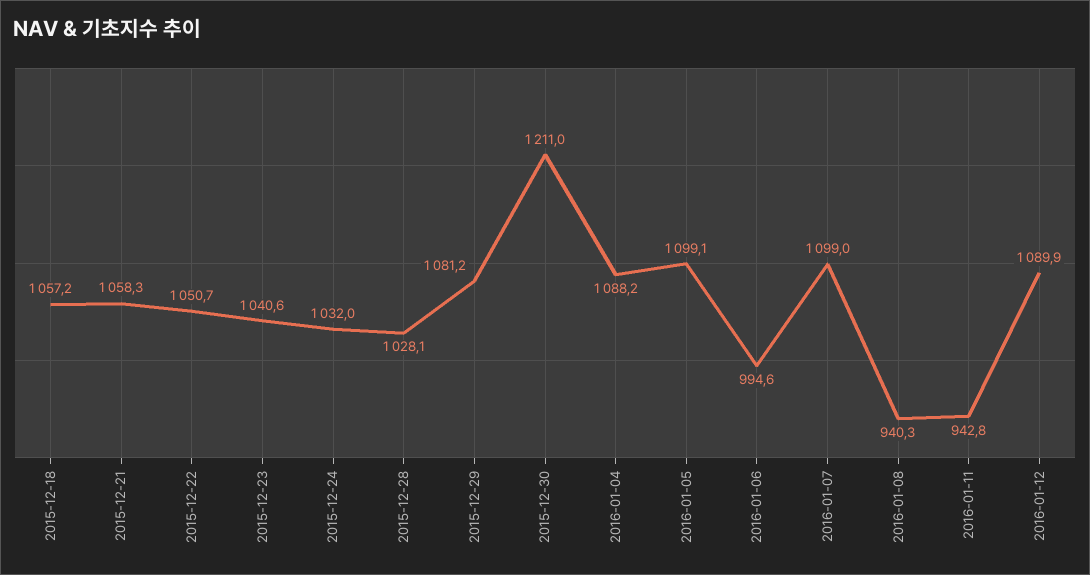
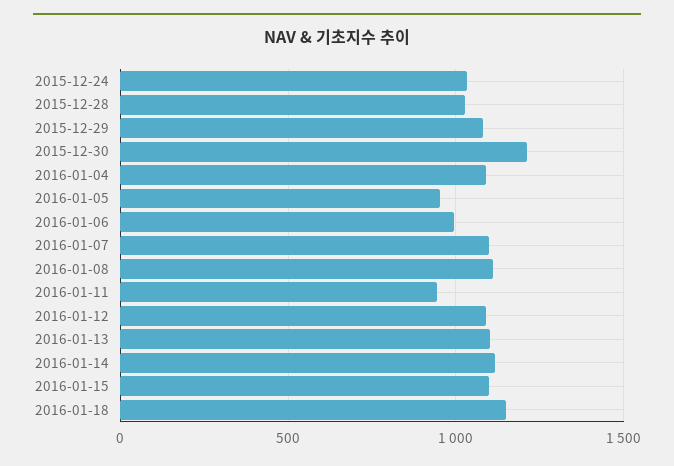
2015-12-18: 1057.2 -> none
2015-12-21: 1058.3 -> none
2015-12-22: 1050.7 -> none
2015-12-23: 1040.6 -> none
2016-01-05: 1099.1 -> 950
2016-01-08: 940.3 -> 1100
2016-01-13: none -> 1100
2016-01-14: none -> 1100
2016-01-15: none -> 1100
2016-01-18: none -> 1150

